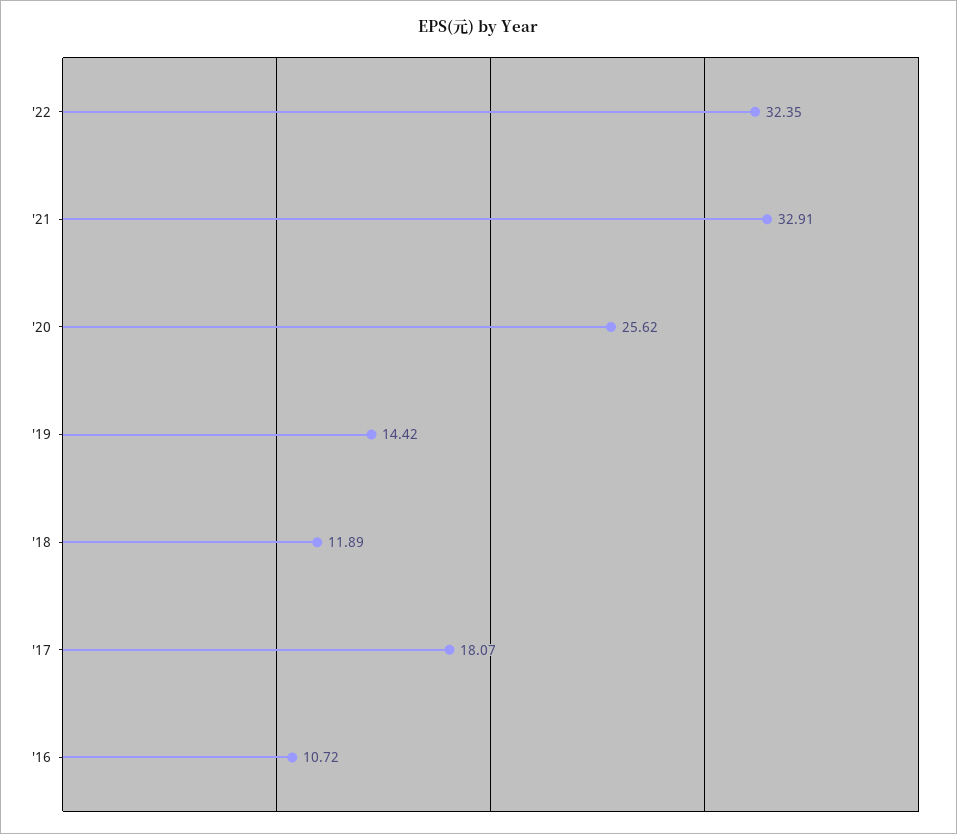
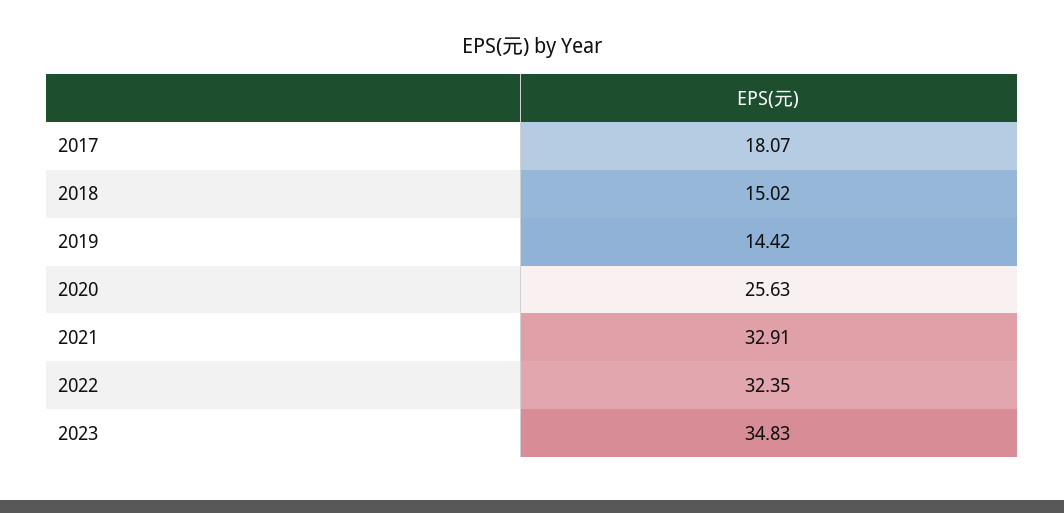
'20: 25.62 -> 25.63
'18: 11.89 -> 15.02
'16: 10.72 -> none
2023: none -> 34.83

